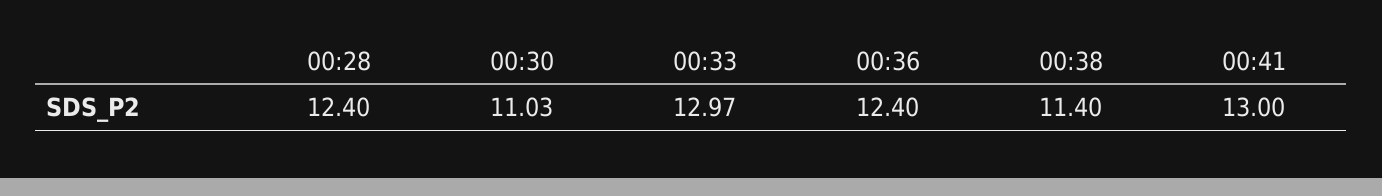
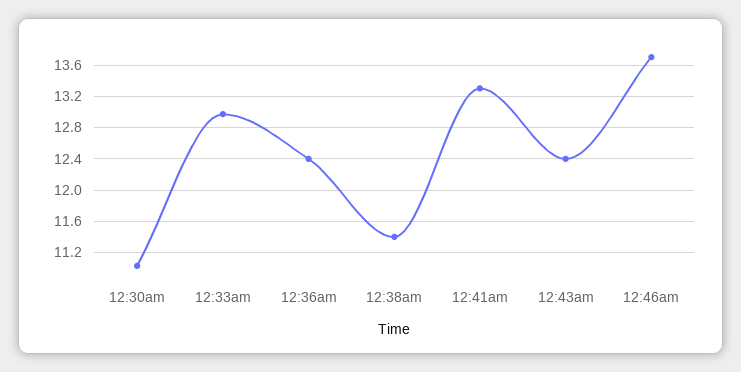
00:28: 12.4 -> none
00:41: 13 -> 13.3
12:43am: none -> 12.4
12:46am: none -> 13.7

